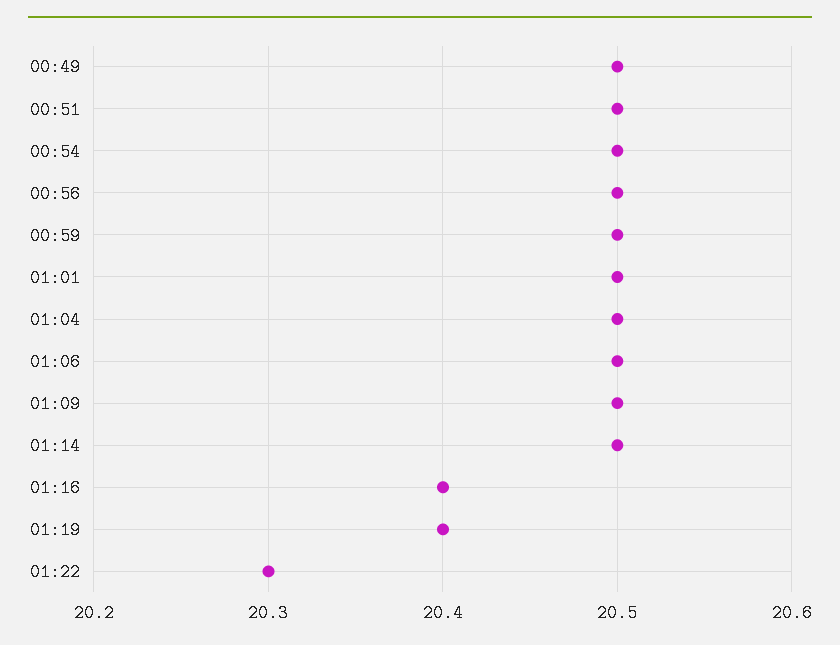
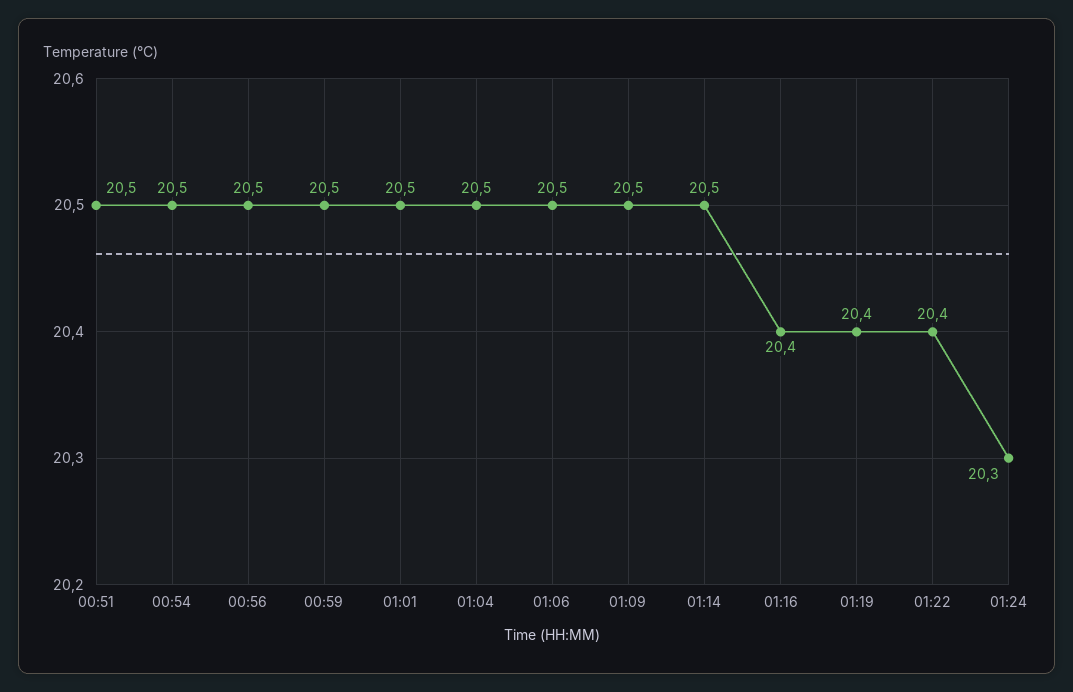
00:49: 20.5 -> none
01:22: 20.3 -> 20.4
01:24: none -> 20.3

